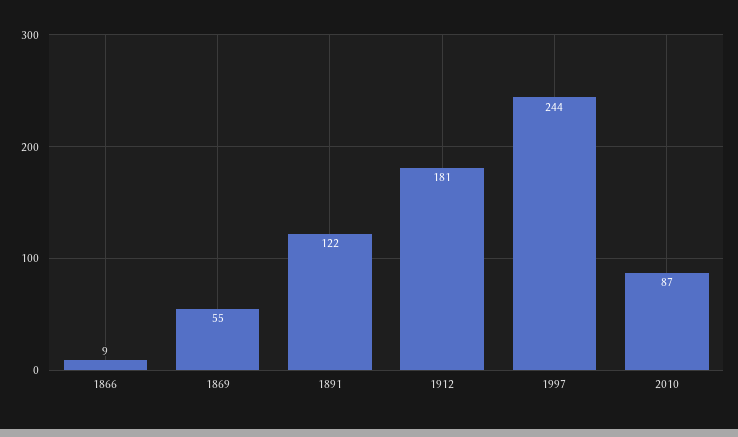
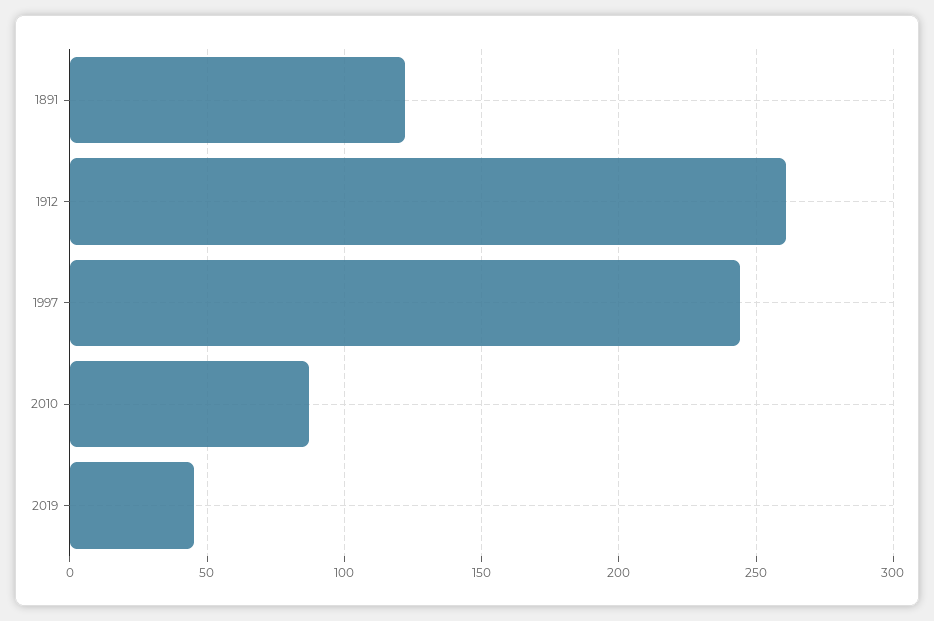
1866: 9 -> none
1869: 55 -> none
1912: 181 -> 260
2019: none -> 45

